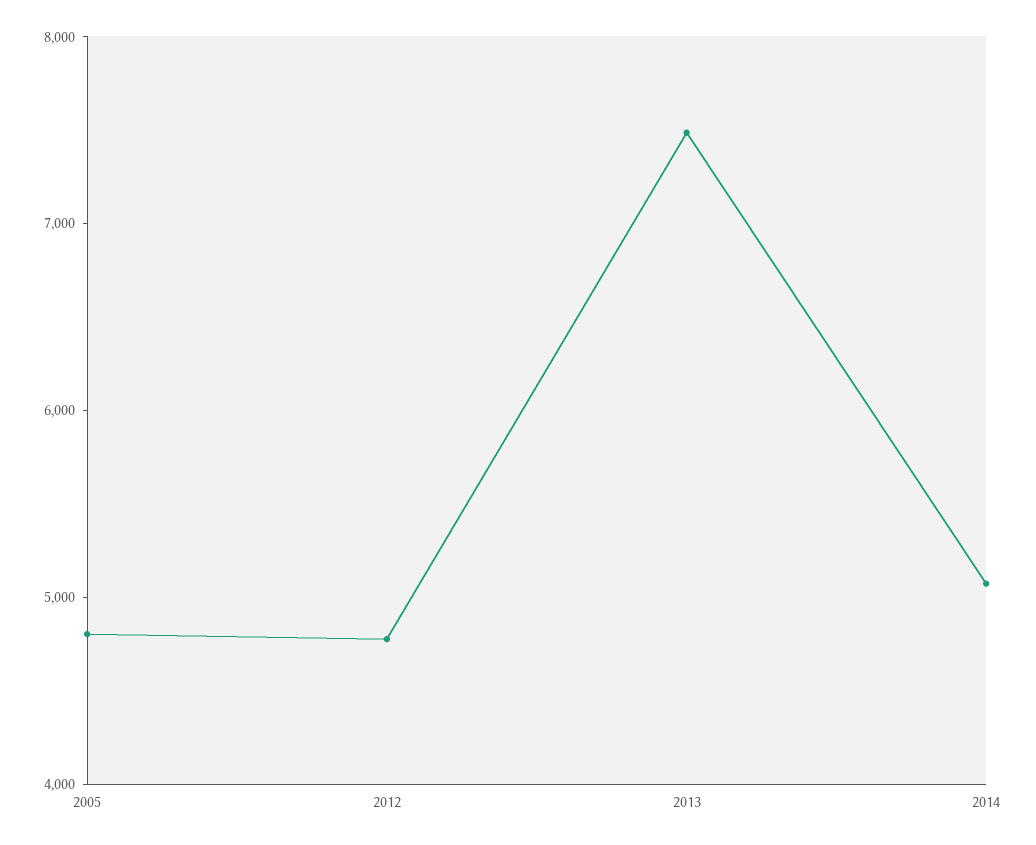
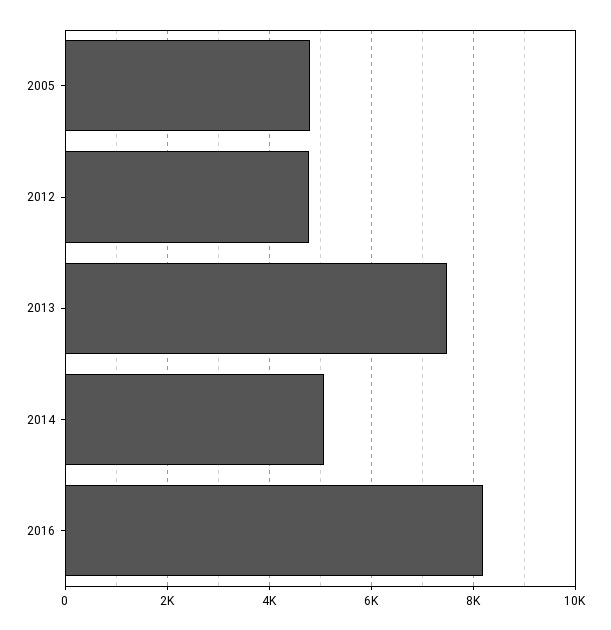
2016: none -> 8200

